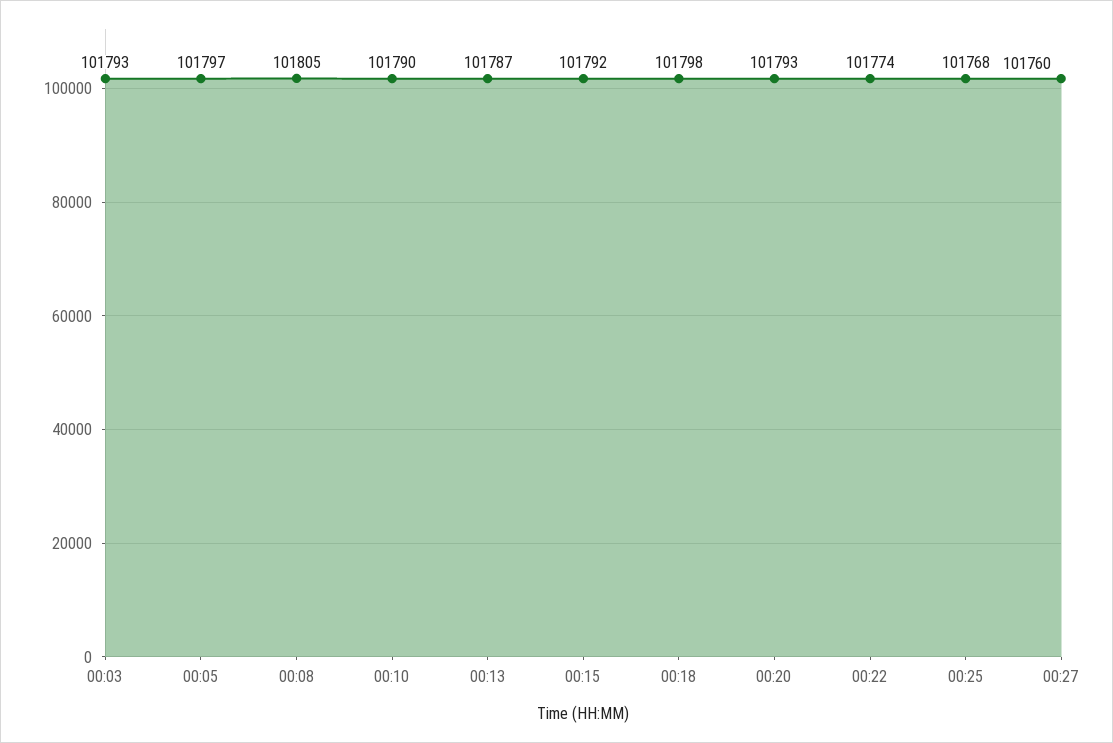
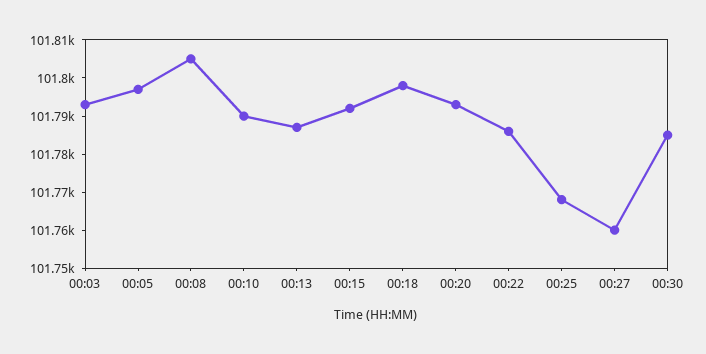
00:22: 101774 -> 101785
00:30: none -> 101785

